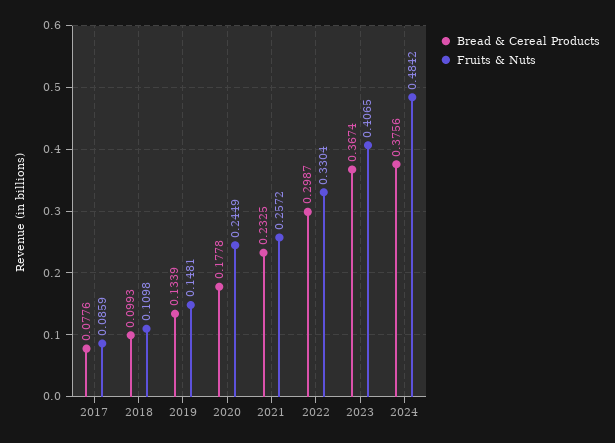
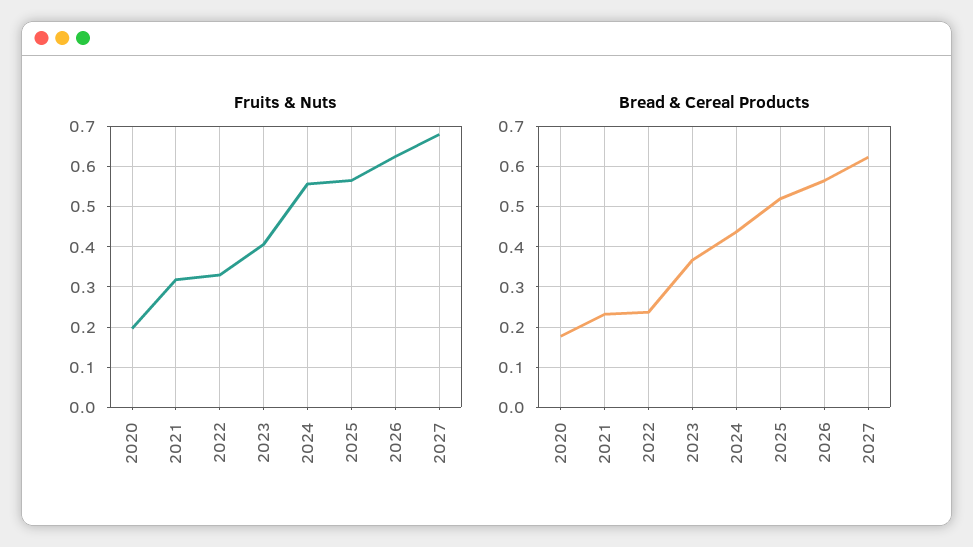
Bread & Cereal Products, 2017: 0.0776 -> none
Fruits & Nuts, 2017: 0.0859 -> none
Bread & Cereal Products, 2018: 0.0993 -> none
Fruits & Nuts, 2018: 0.1098 -> none
Bread & Cereal Products, 2019: 0.1339 -> none
Fruits & Nuts, 2019: 0.1481 -> none
Fruits & Nuts, 2020: 0.2449 -> 0.2
Fruits & Nuts, 2021: 0.2572 -> 0.32
Bread & Cereal Products, 2022: 0.2987 -> 0.24
Bread & Cereal Products, 2024: 0.3756 -> 0.44
Fruits & Nuts, 2024: 0.4842 -> 0.56
Fruits & Nuts, 2025: none -> 0.56
Fruits & Nuts, 2026: none -> 0.62
Fruits & Nuts, 2027: none -> 0.68
Bread & Cereal Products, 2025: none -> 0.52
Bread & Cereal Products, 2026: none -> 0.56
Bread & Cereal Products, 2027: none -> 0.62

